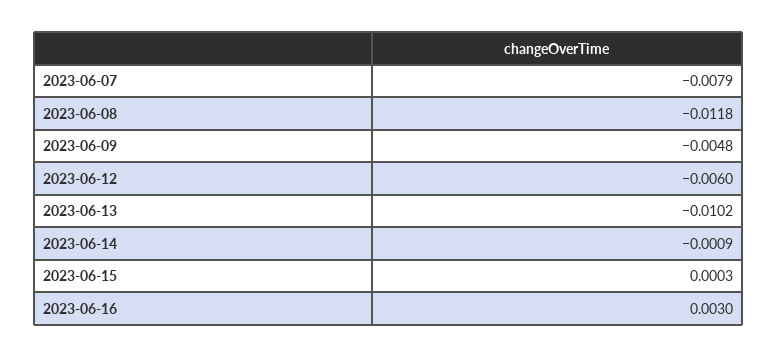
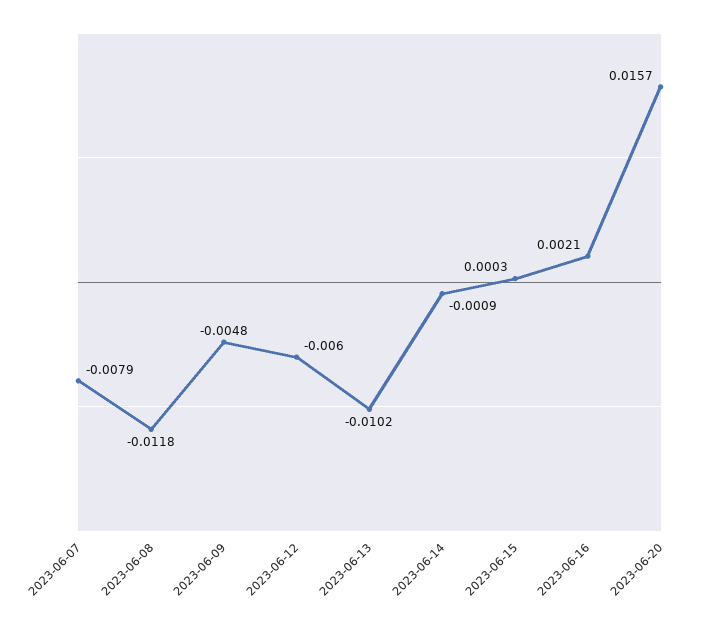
2023-06-16: 0.003 -> 0.0021
2023-06-20: none -> 0.0157

